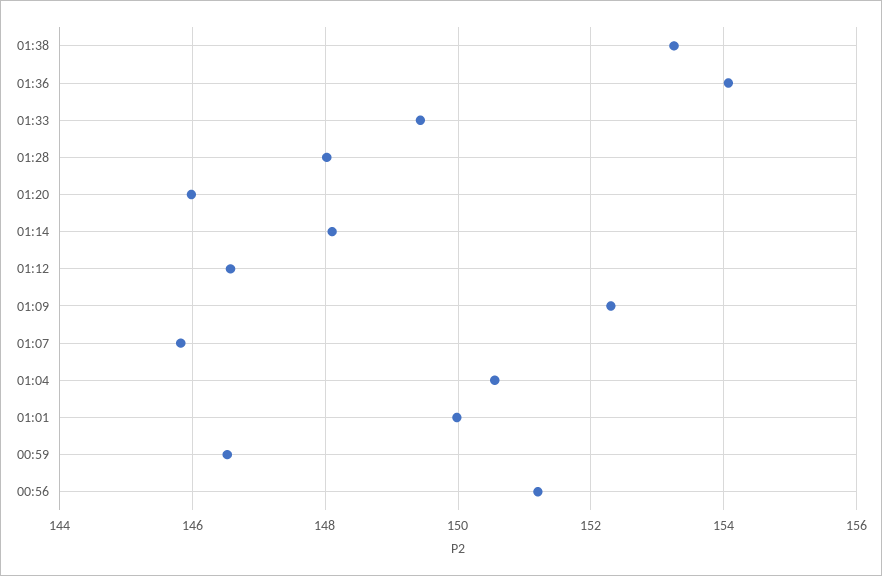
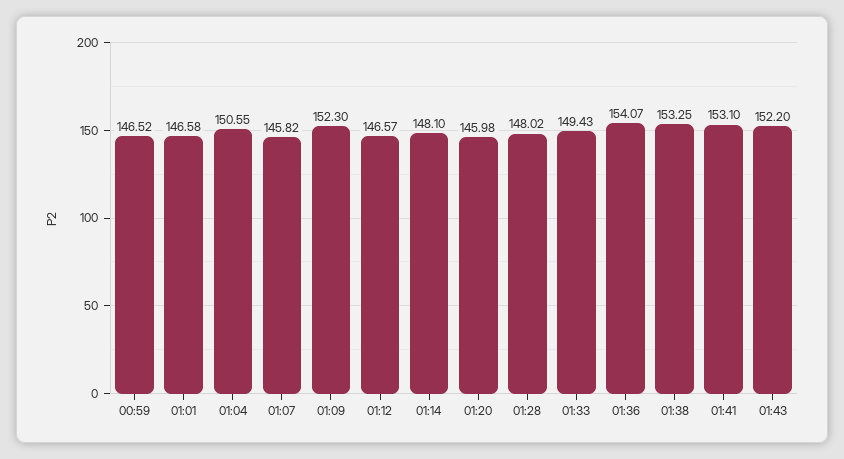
01:01: 150 -> 146.58
00:56: 151.2 -> none
01:41: none -> 153.1
01:43: none -> 152.2

